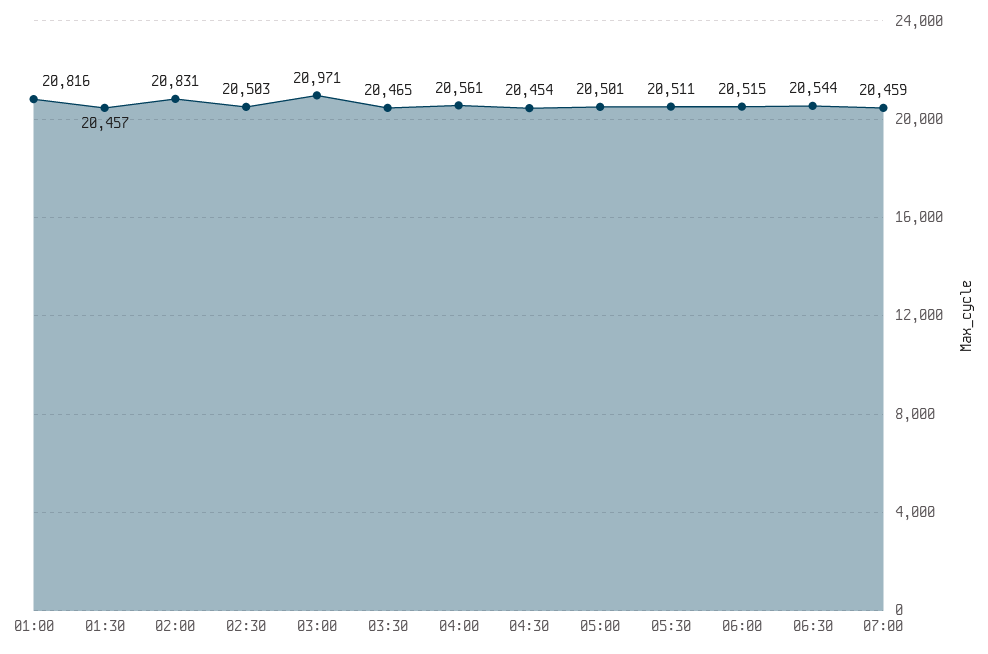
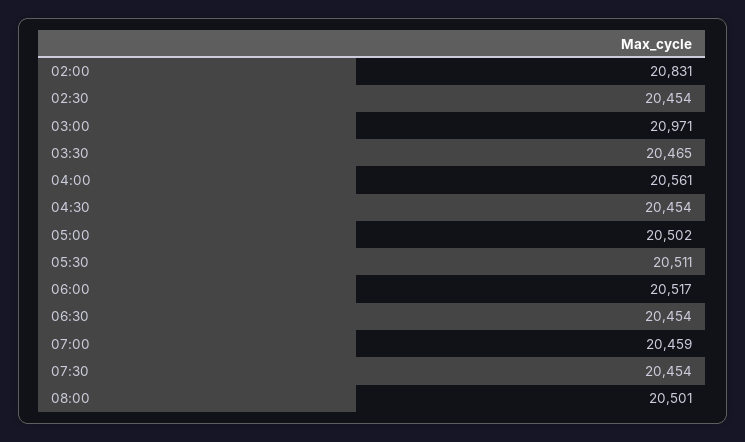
01:00: 20816 -> none
01:30: 20457 -> none
02:30: 20503 -> 20454
05:00: 20501 -> 20502
06:00: 20515 -> 20517
06:30: 20544 -> 20454
07:30: none -> 20454
08:00: none -> 20501

